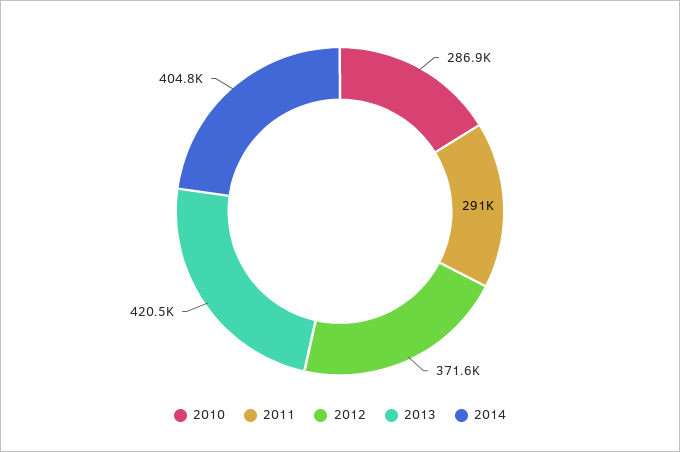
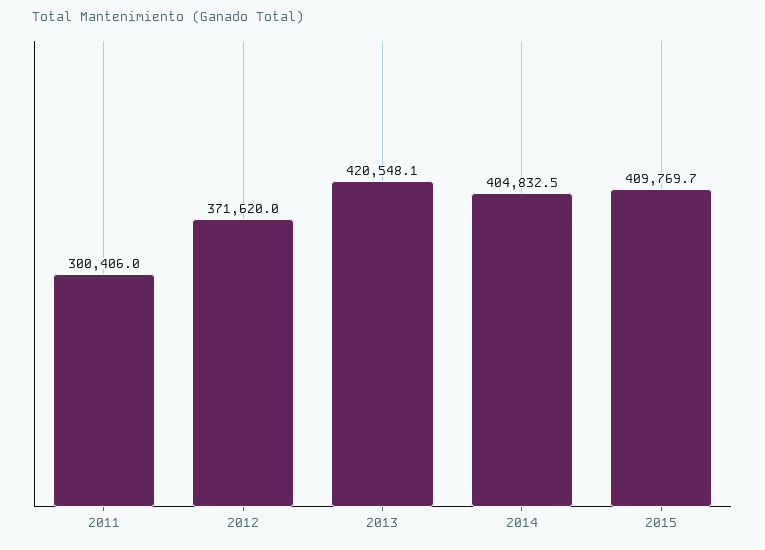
2010: 286900 -> none
2011: 291000 -> 300406
2015: none -> 409769.7

